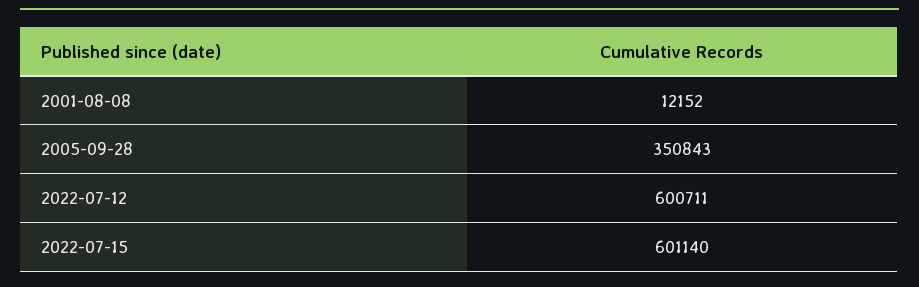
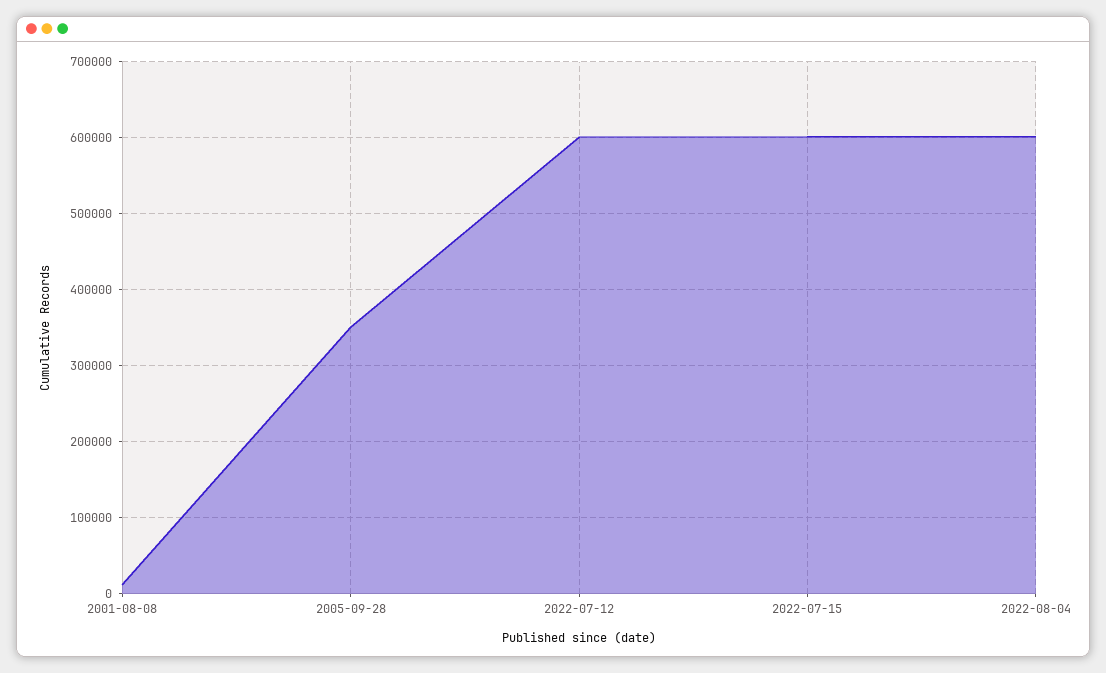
2022-08-04: none -> 600000

